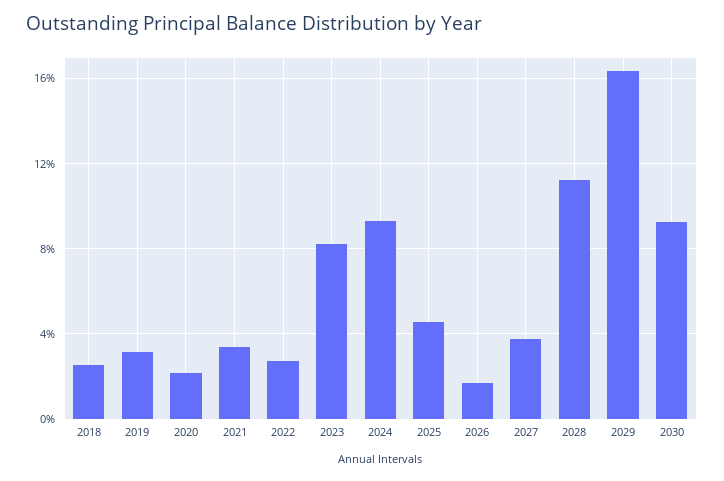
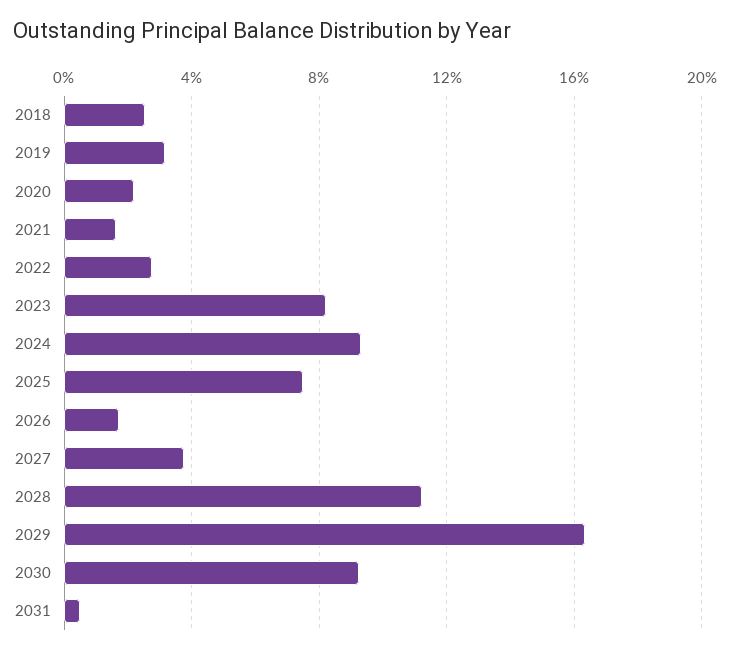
2021: 3.5 -> 1.5
2025: 4.5 -> 7.5
2031: none -> 0.5

